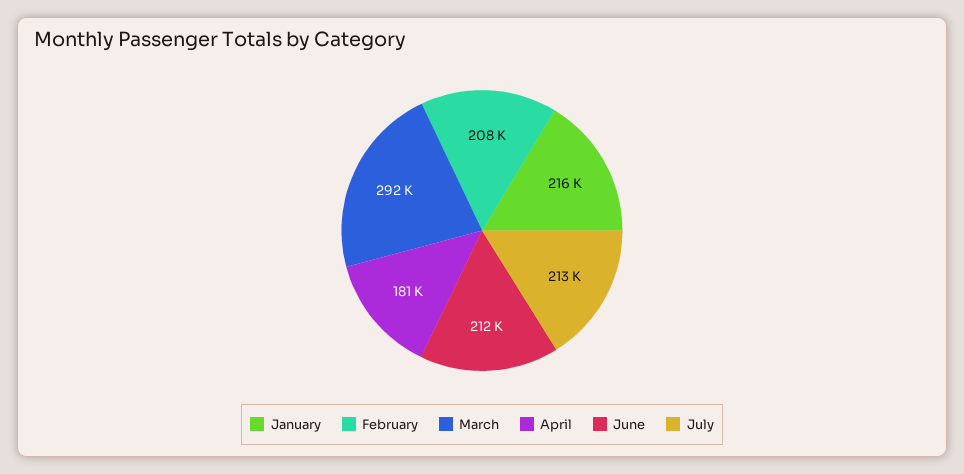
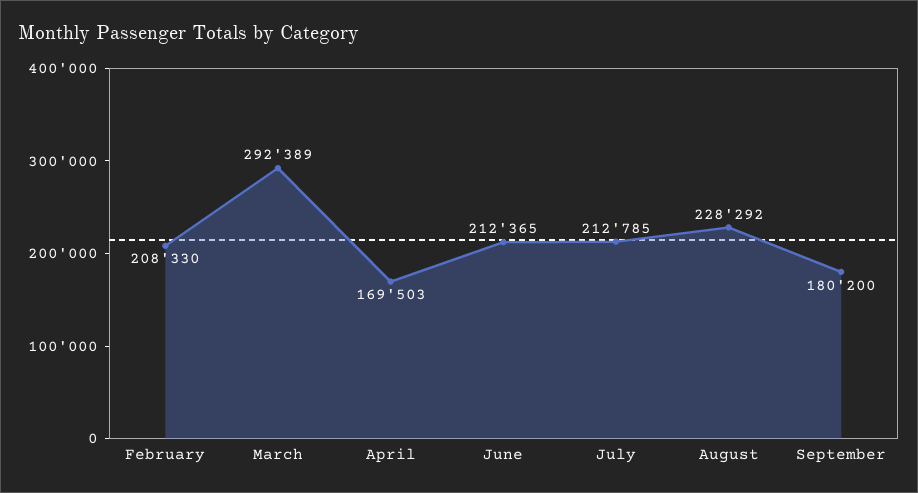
January: 216000 -> none
April: 181000 -> 169503
August: none -> 228292
September: none -> 180200

